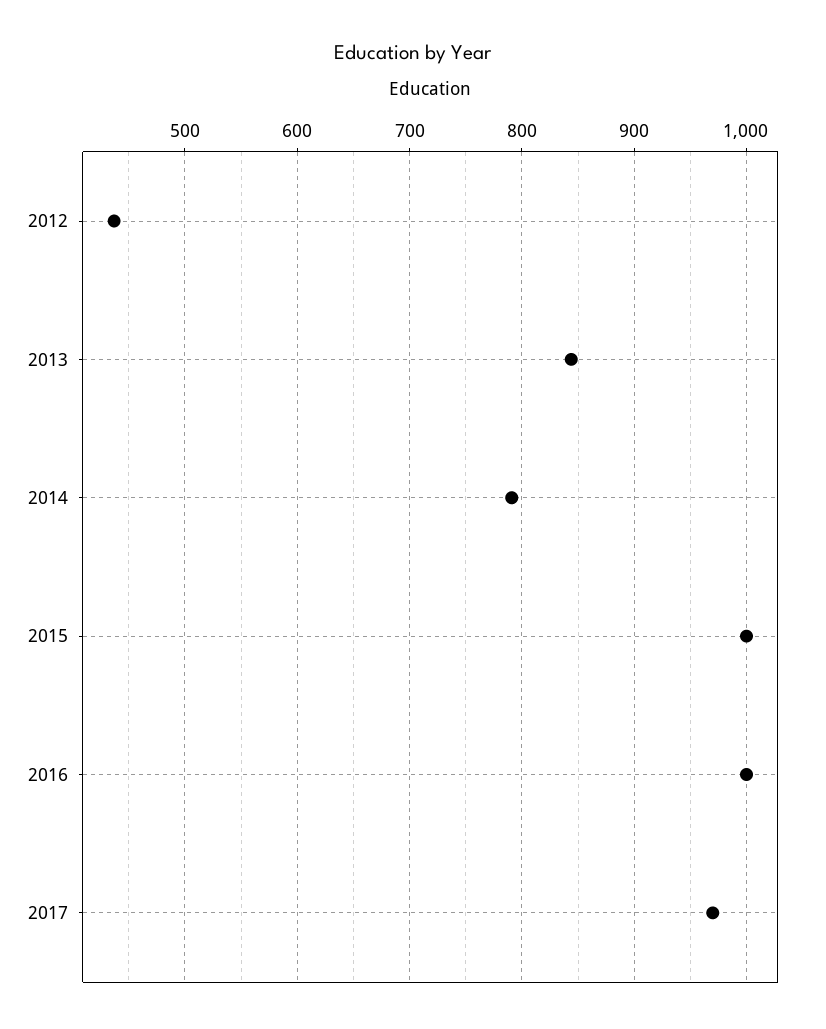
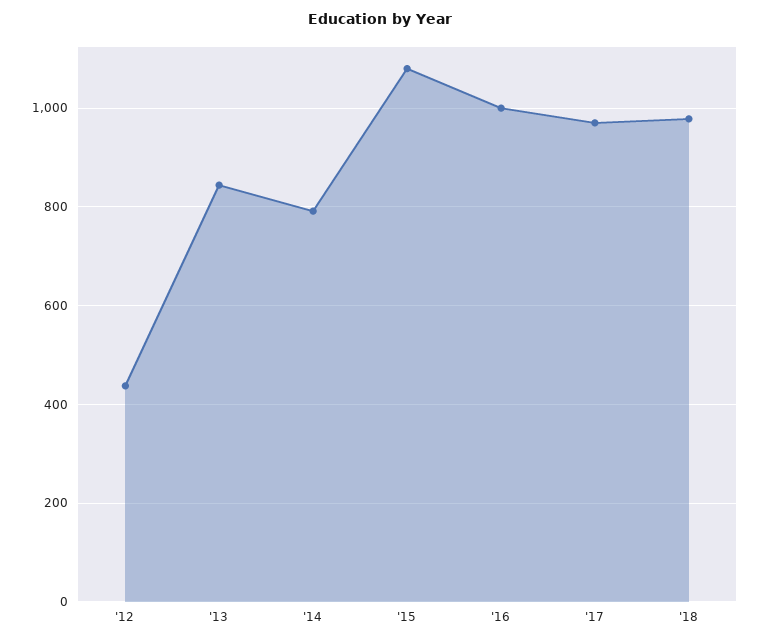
2015: 1000 -> 1080
'18: none -> 980

